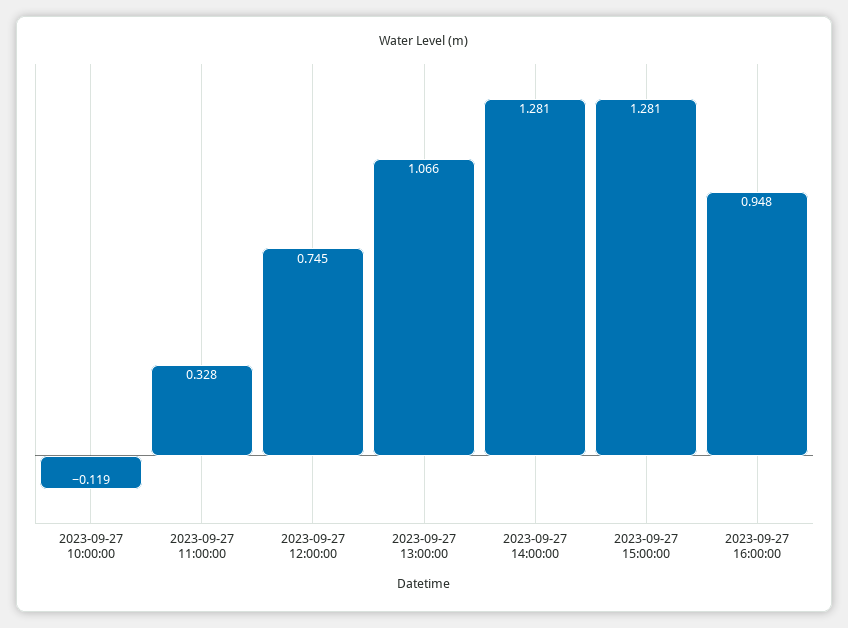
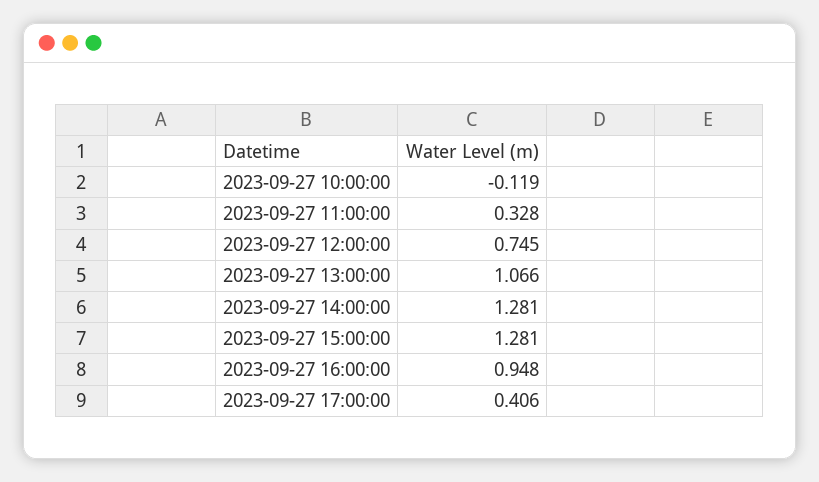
2023-09-27 17:00:00: none -> 0.406

